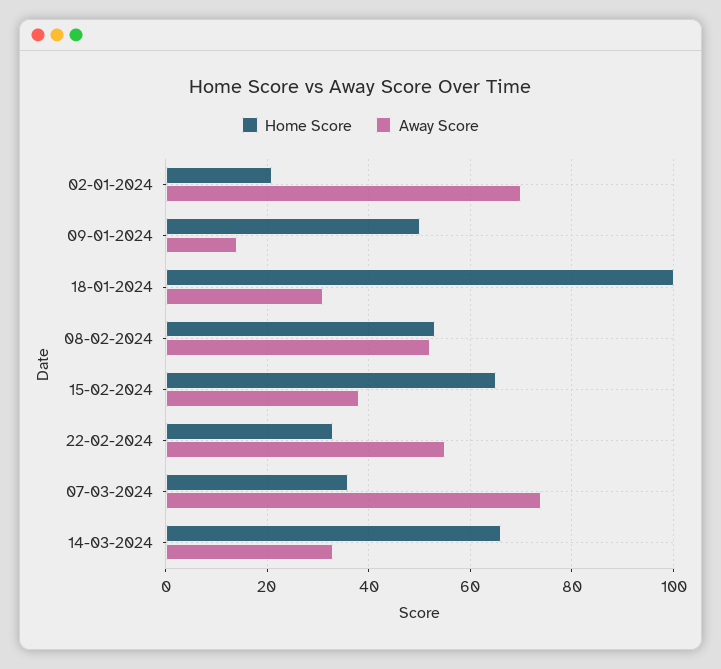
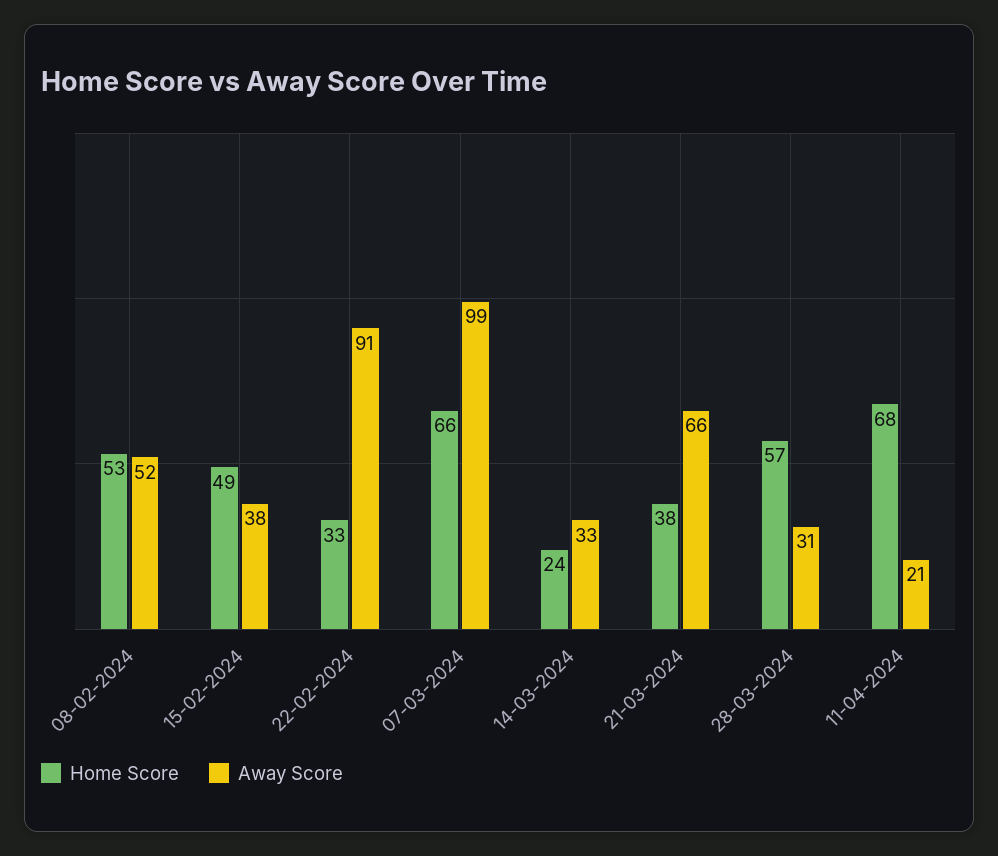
Home Score, 02-01-2024: 20 -> none
Away Score, 02-01-2024: 70 -> none
Home Score, 09-01-2024: 50 -> none
Away Score, 09-01-2024: 15 -> none
Home Score, 18-01-2024: 100 -> none
Away Score, 18-01-2024: 30 -> none
Home Score, 15-02-2024: 65 -> 49
Away Score, 22-02-2024: 55 -> 91
Home Score, 07-03-2024: 35 -> 66
Away Score, 07-03-2024: 75 -> 99
Home Score, 14-03-2024: 65 -> 24
Home Score, 21-03-2024: none -> 38
Away Score, 21-03-2024: none -> 66
Home Score, 28-03-2024: none -> 57
Away Score, 28-03-2024: none -> 31
Home Score, 11-04-2024: none -> 68
Away Score, 11-04-2024: none -> 21

